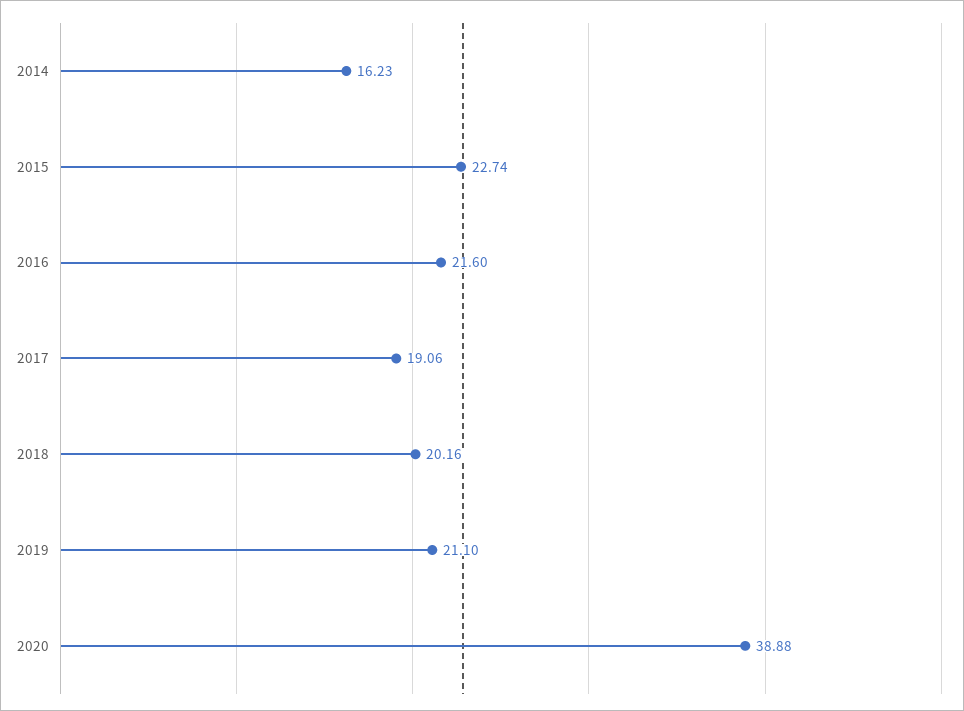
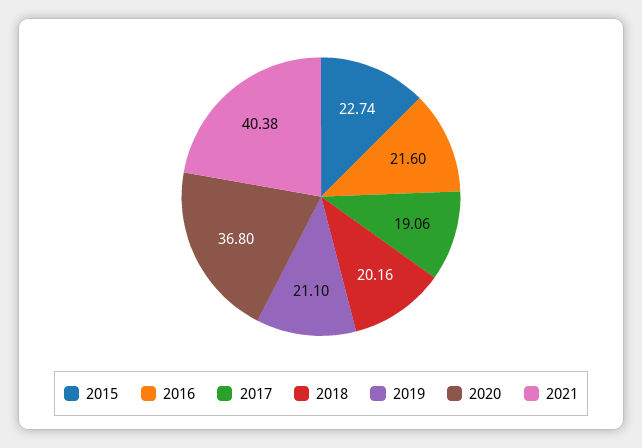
2014: 16.23 -> none
2020: 38.88 -> 36.8
2021: none -> 40.38

